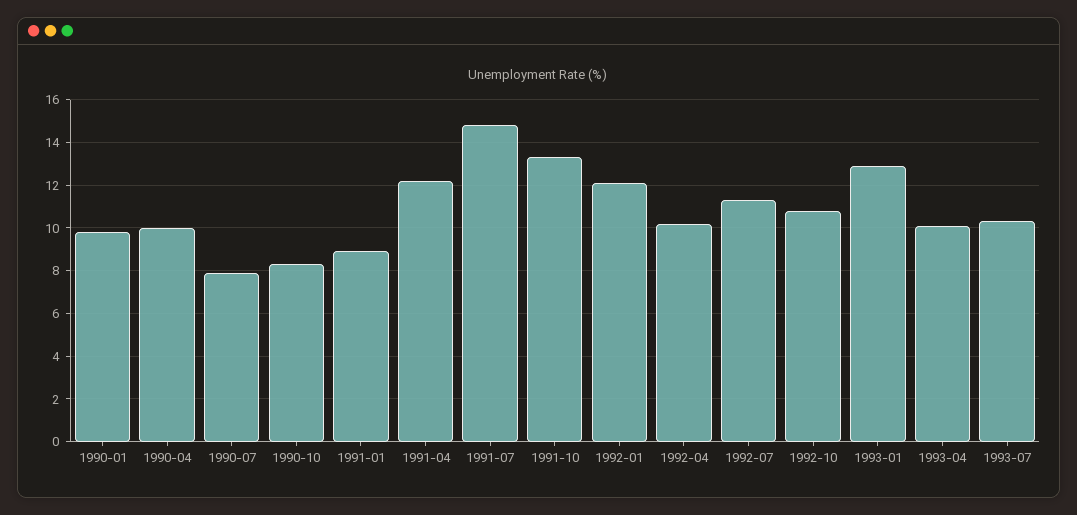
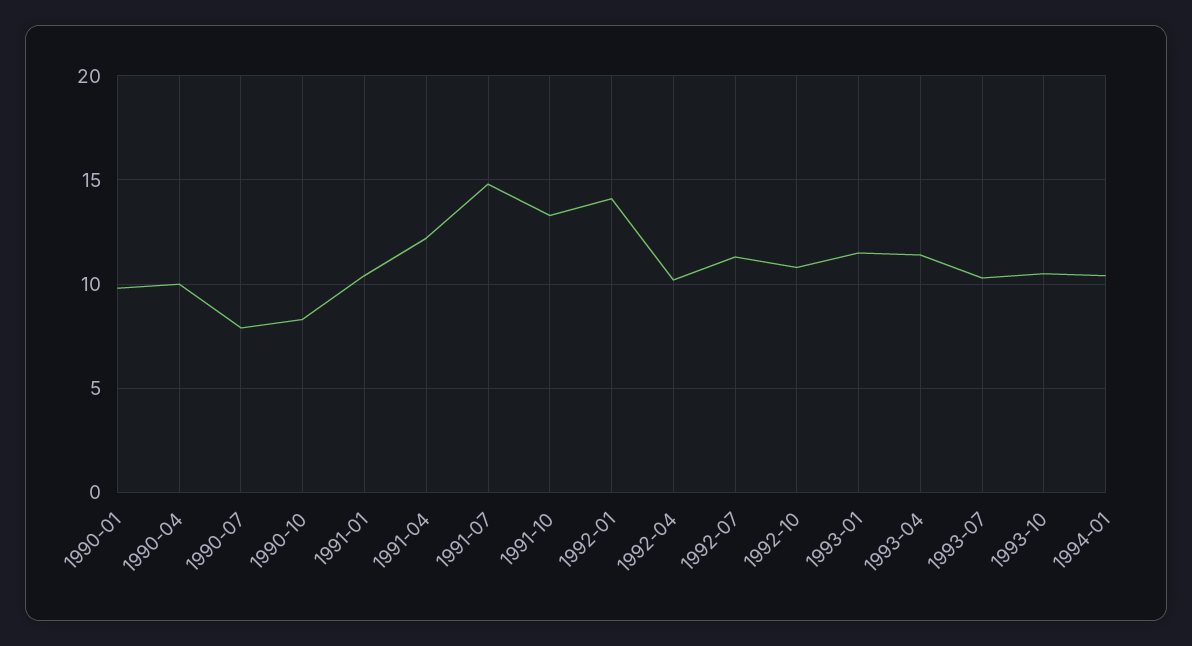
1991-01: 9 -> 10.5
1992-01: 12 -> 14
1993-01: 13 -> 11.5
1993-04: 10 -> 11.5
1993-10: none -> 10.5
1994-01: none -> 10.5

